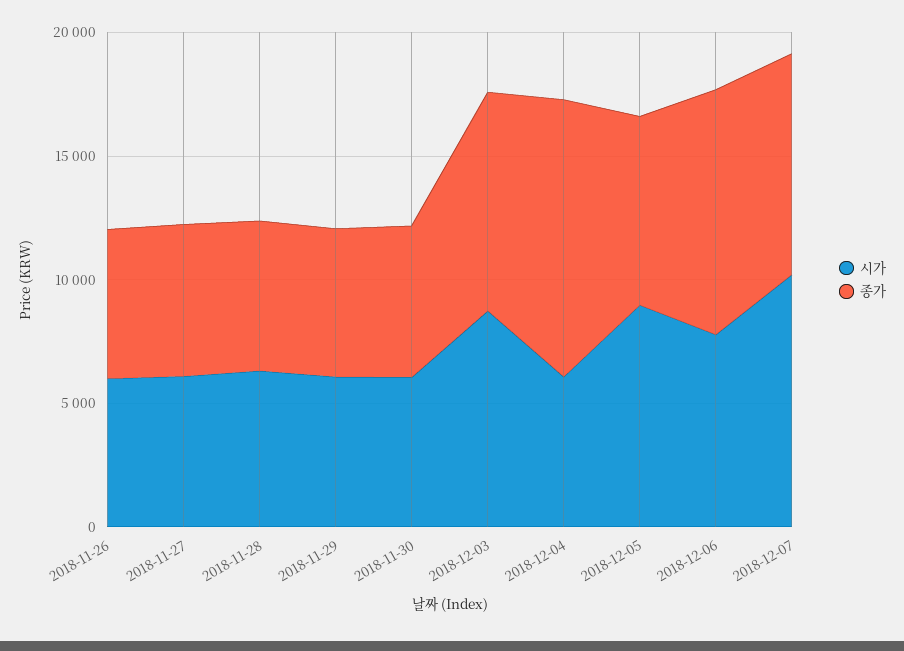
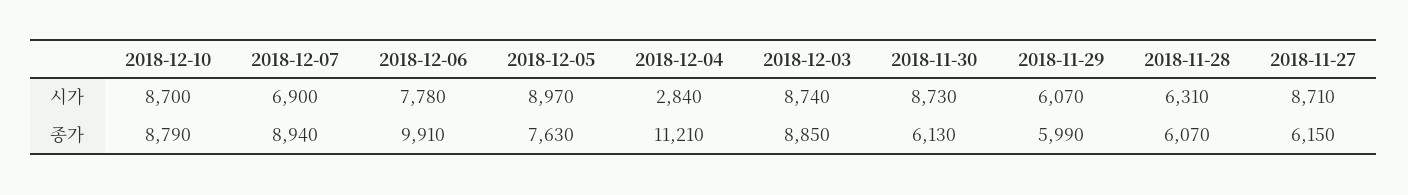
시가, 2018-11-26: 6000 -> none
종가, 2018-11-26: 6000 -> none
시가, 2018-11-27: 6000 -> 8710
시가, 2018-11-30: 6000 -> 8730
시가, 2018-12-04: 6000 -> 2840
시가, 2018-12-07: 10000 -> 6900
시가, 2018-12-10: none -> 8700
종가, 2018-12-10: none -> 8790

